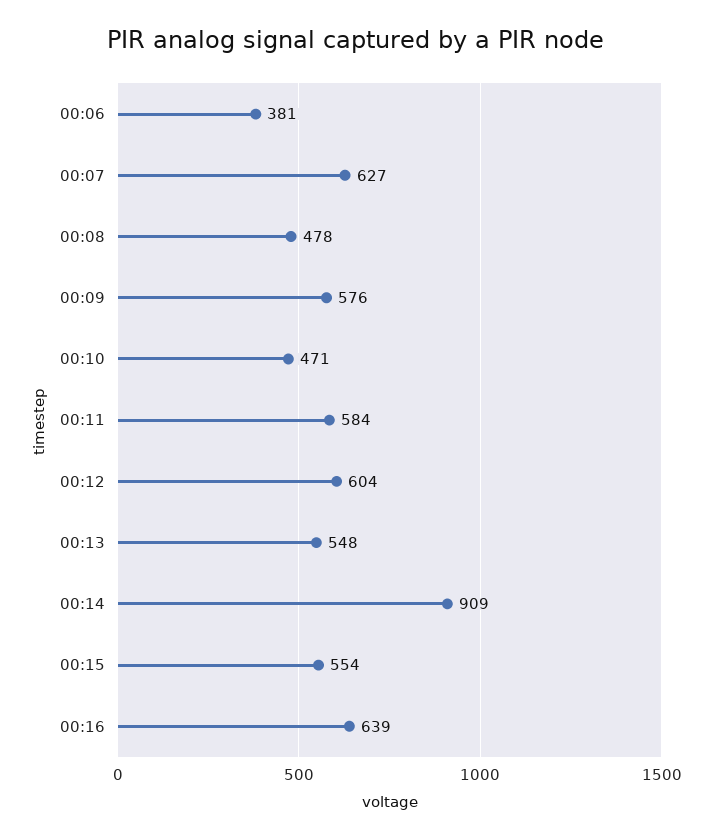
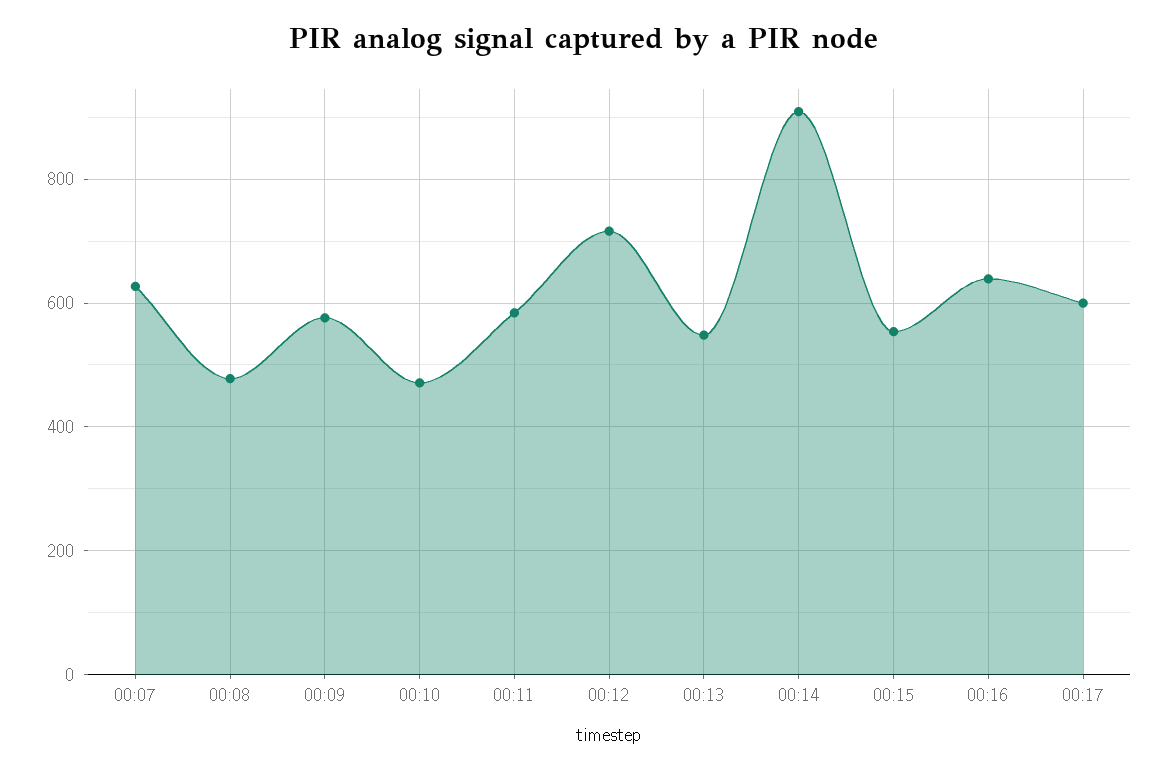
00:06: 381 -> none
00:12: 604 -> 720
00:17: none -> 600

